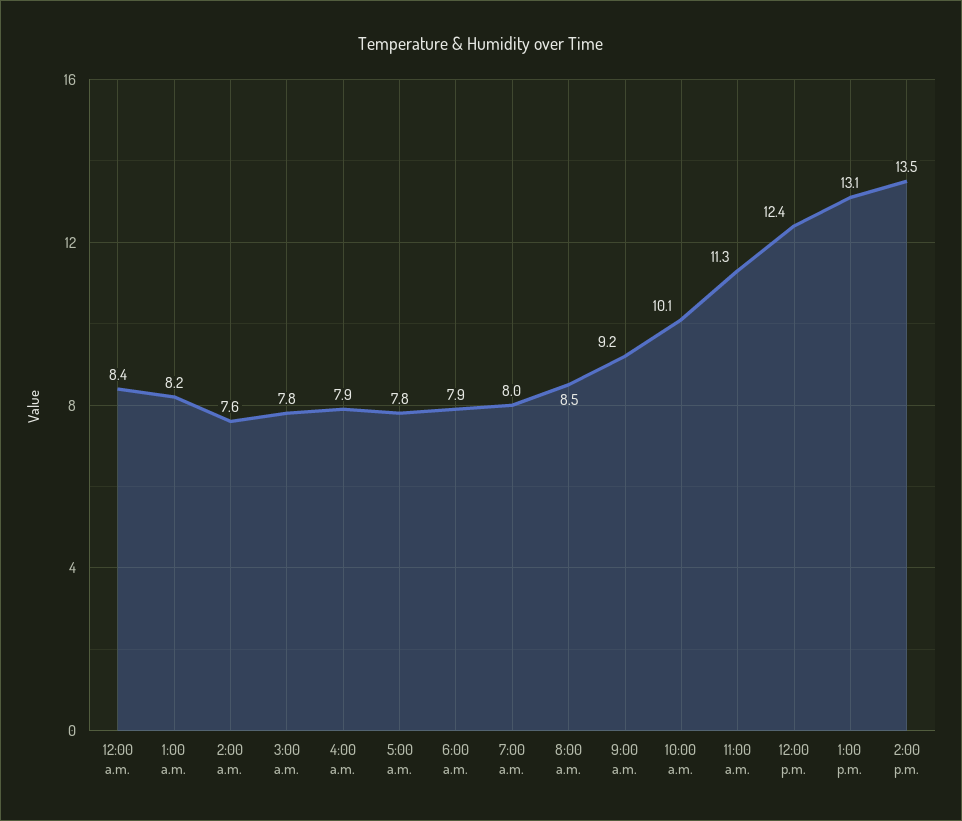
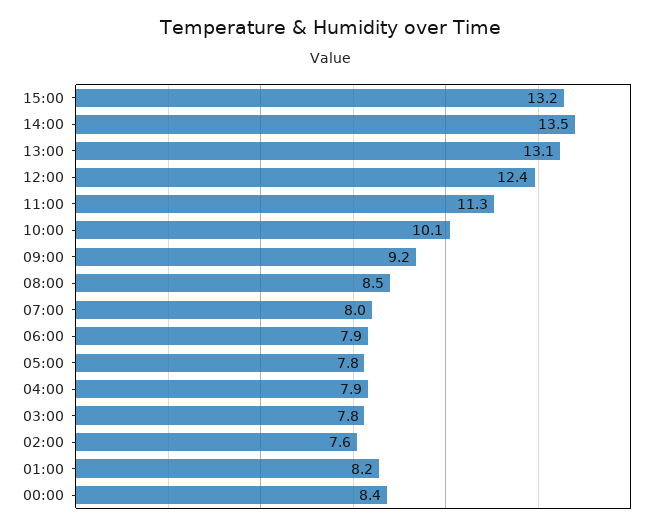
15:00: none -> 13.2

